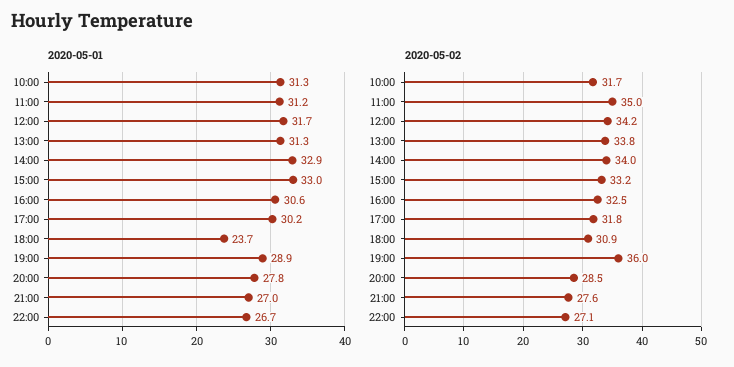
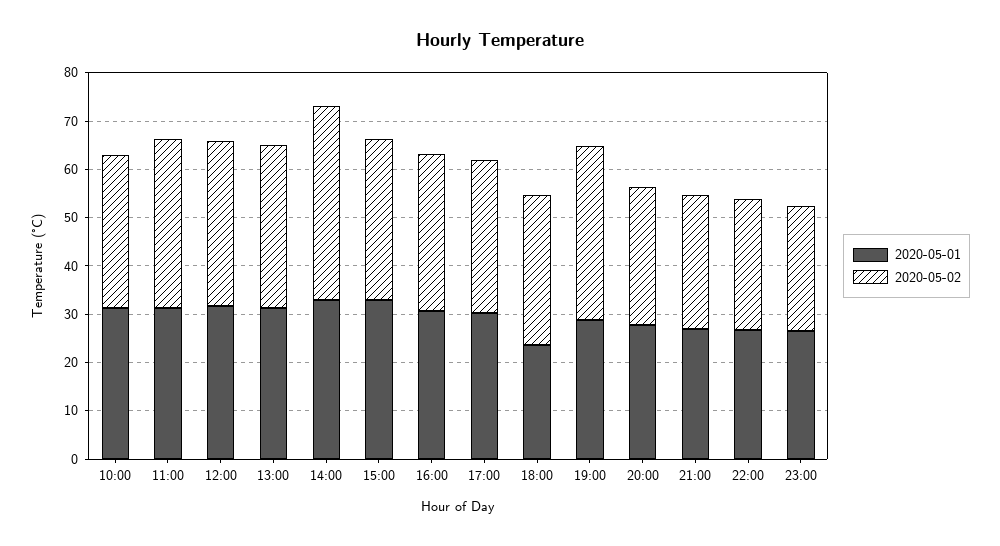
2020-05-02, 14:00: 34 -> 40
2020-05-01, 23:00: none -> 26
2020-05-02, 23:00: none -> 26

